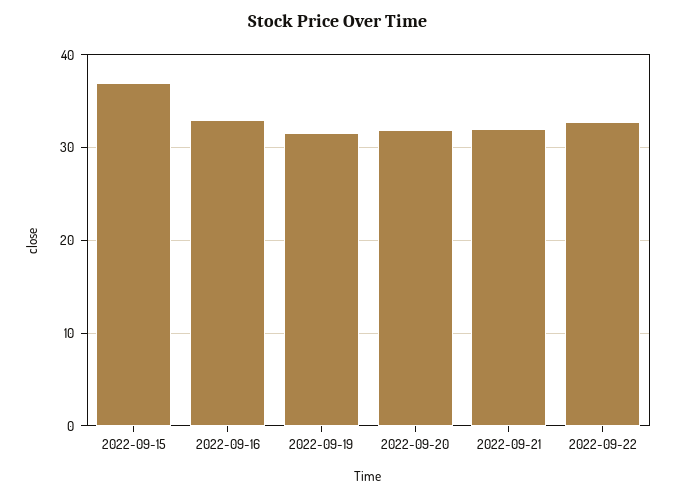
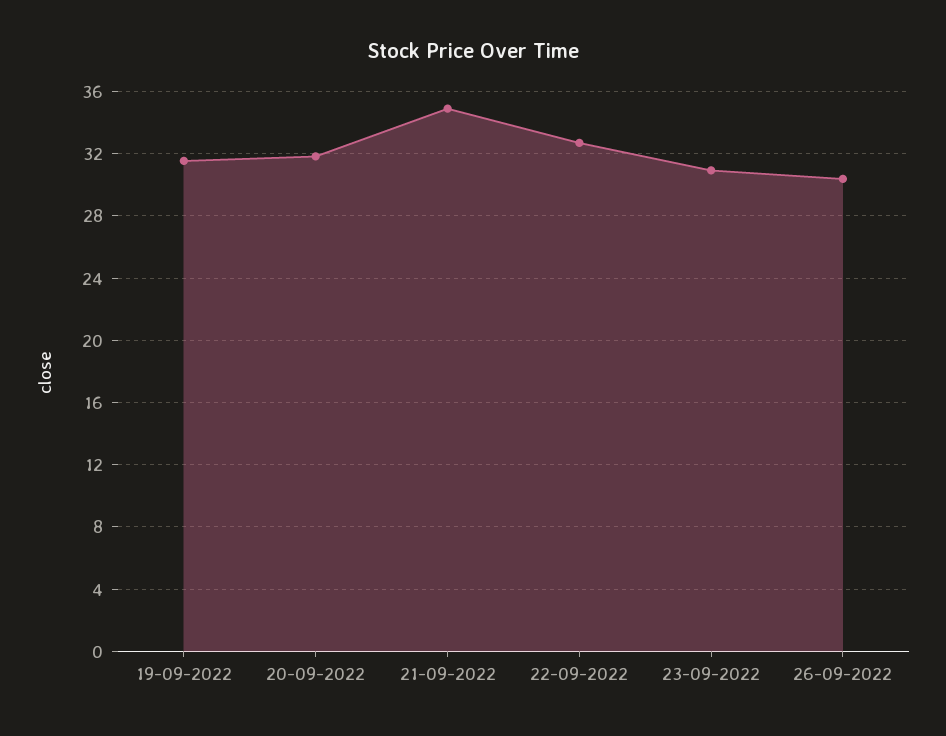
2022-09-15: 37 -> none
2022-09-16: 33 -> none
2022-09-21: 32 -> 35
23-09-2022: none -> 31
26-09-2022: none -> 30.5

